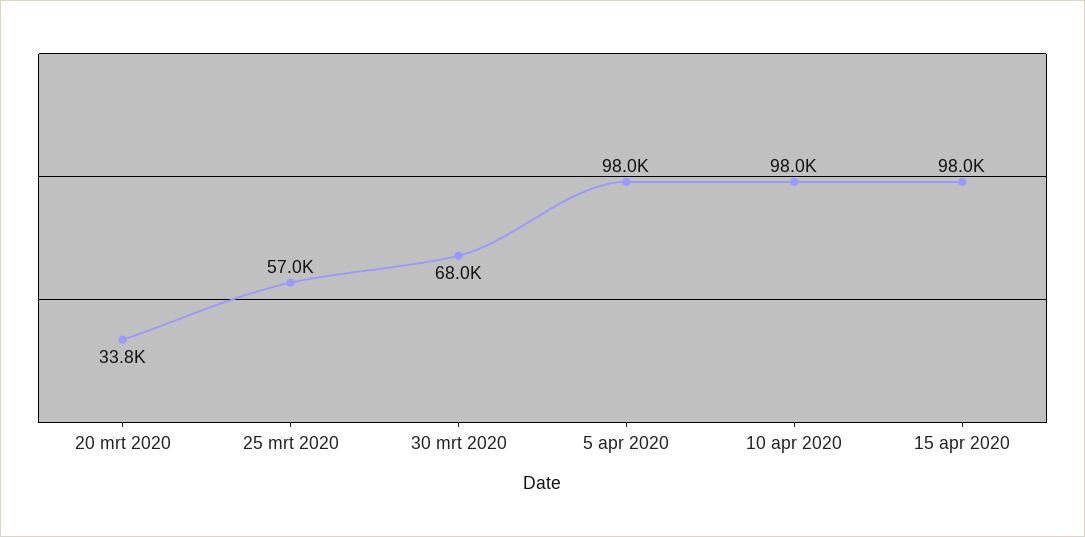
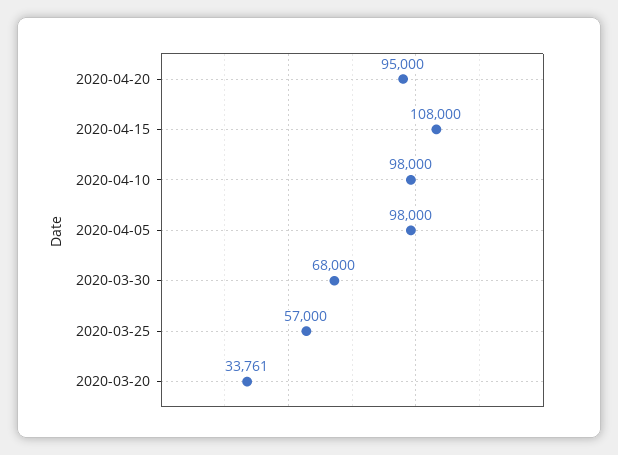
15 apr 2020: 98000 -> 108000
2020-04-20: none -> 95000

